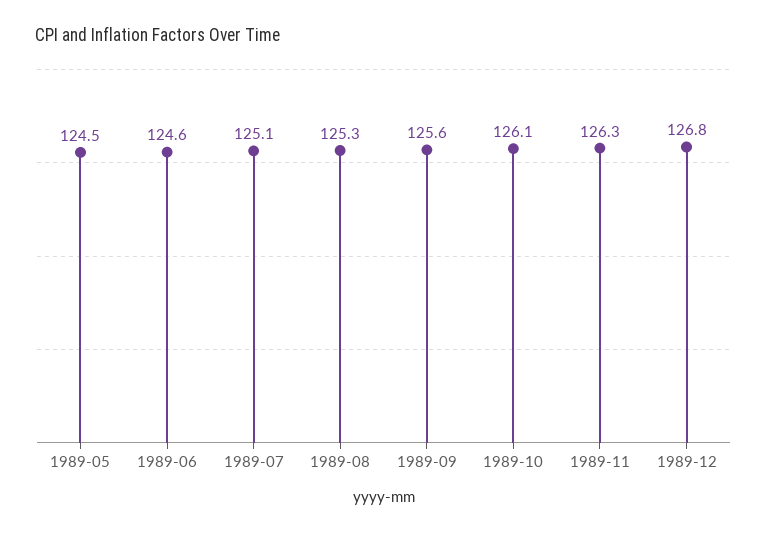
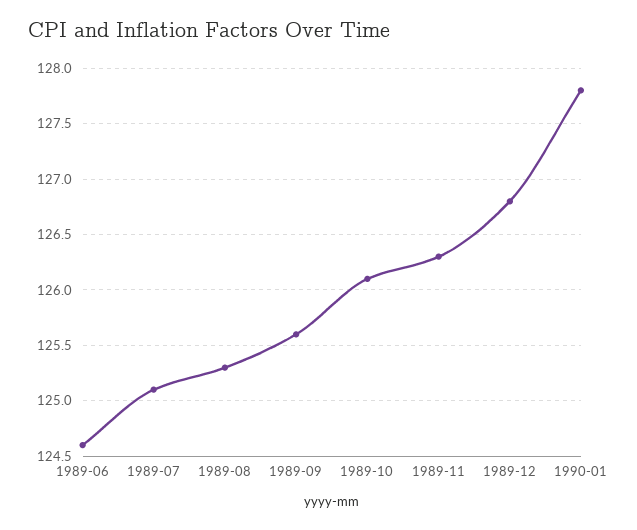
1989-05: 124.5 -> none
1990-01: none -> 127.8

